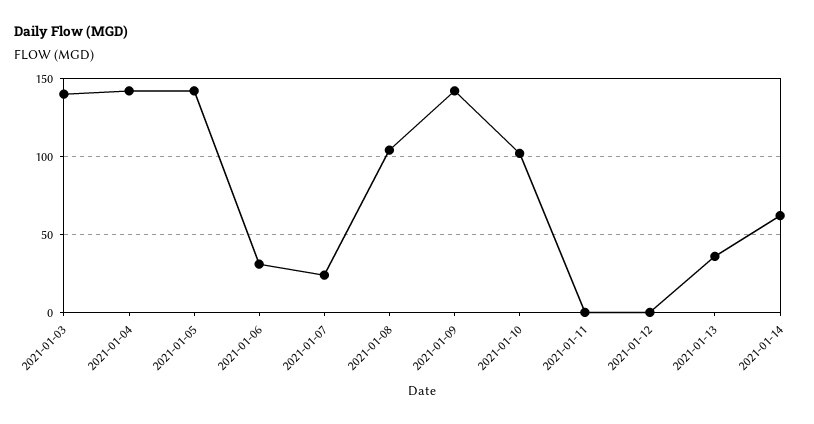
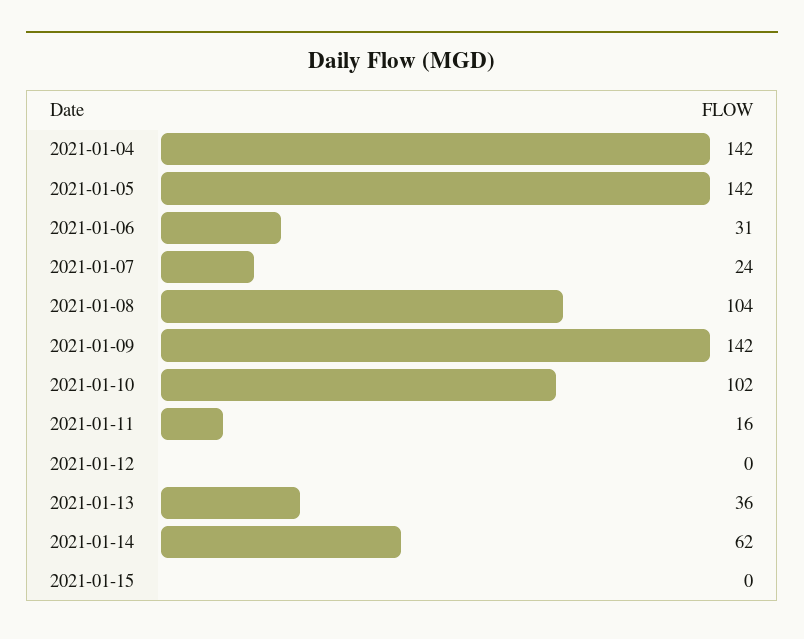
2021-01-03: 140 -> none
2021-01-11: 0 -> 16
2021-01-15: none -> 0

